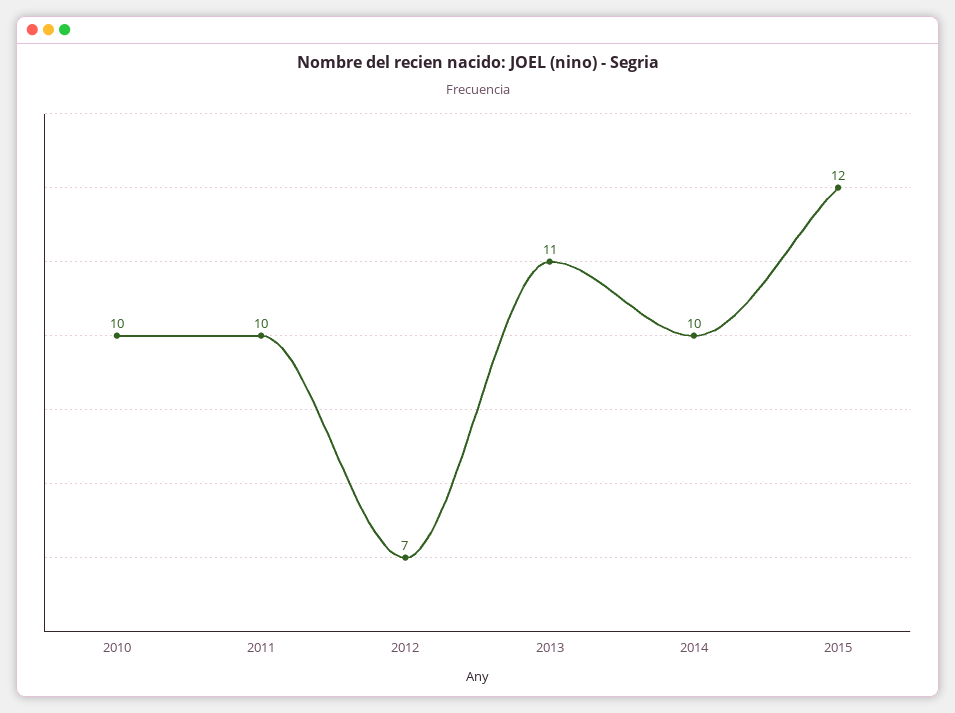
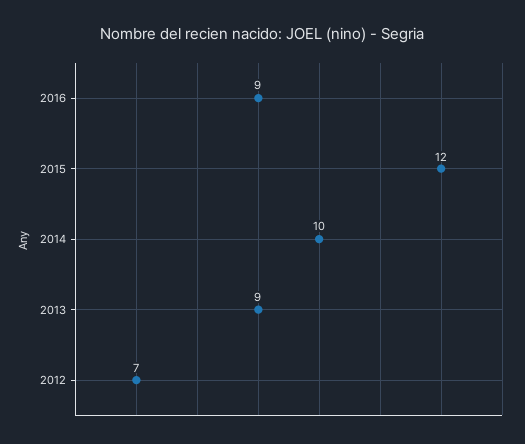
2010: 10 -> none
2011: 10 -> none
2013: 11 -> 9
2016: none -> 9

